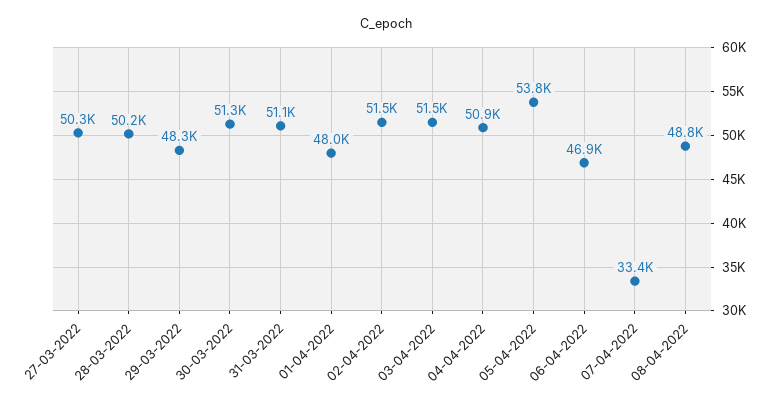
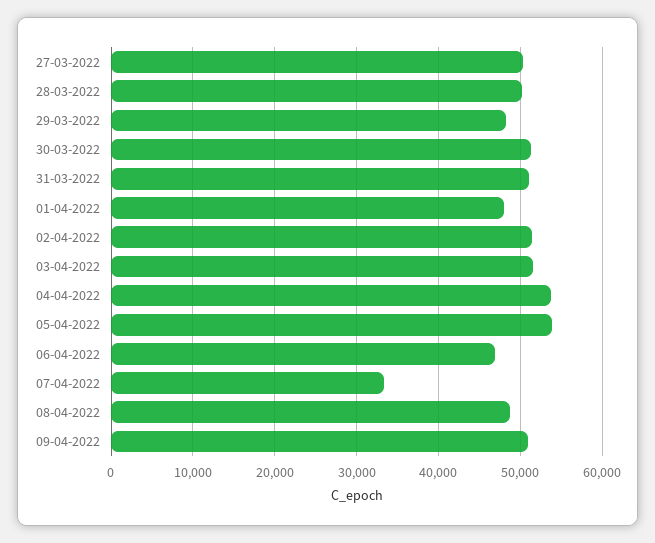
04-04-2022: 50900 -> 54000
09-04-2022: none -> 51000

